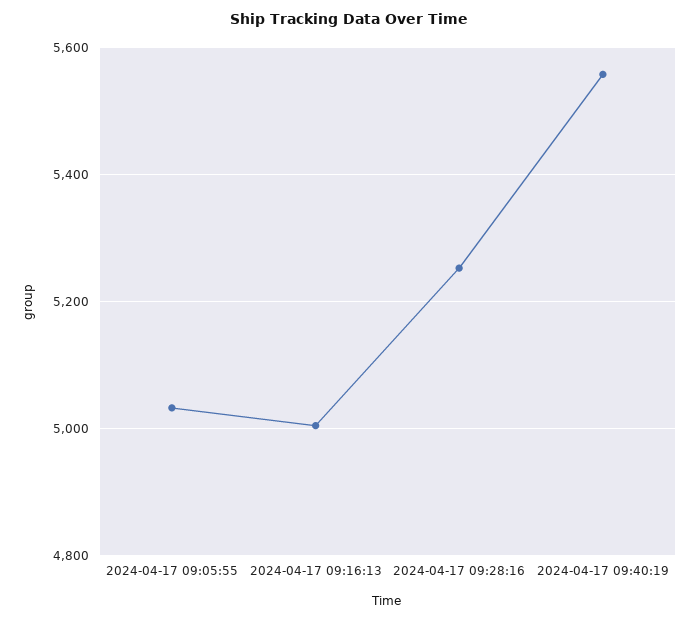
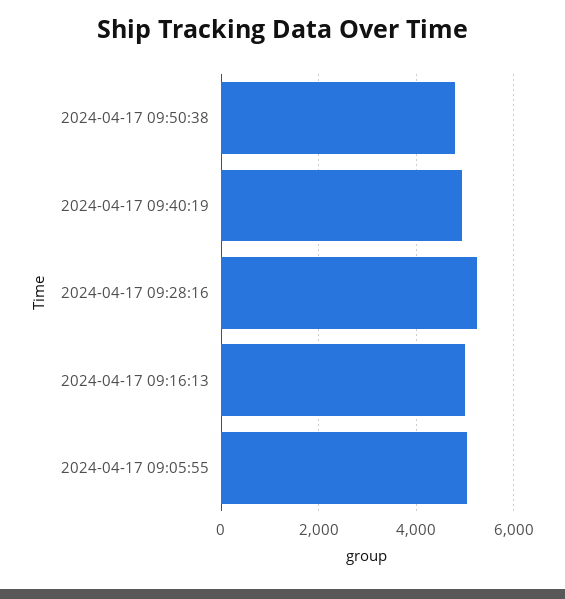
2024-04-17 09:40:19: 5560 -> 5000
2024-04-17 09:50:38: none -> 4800

